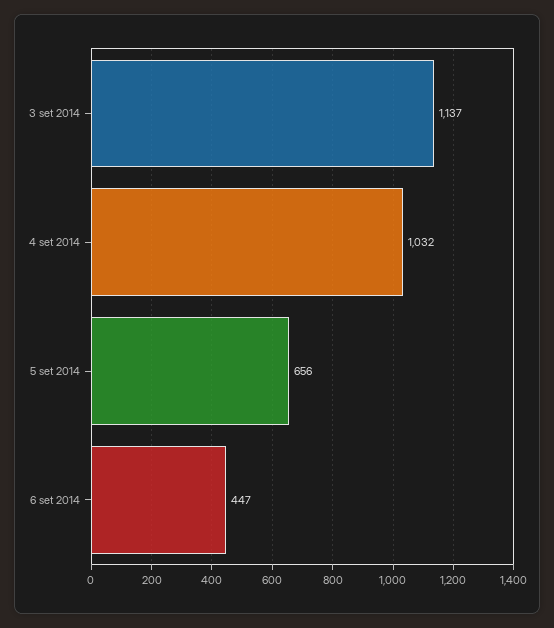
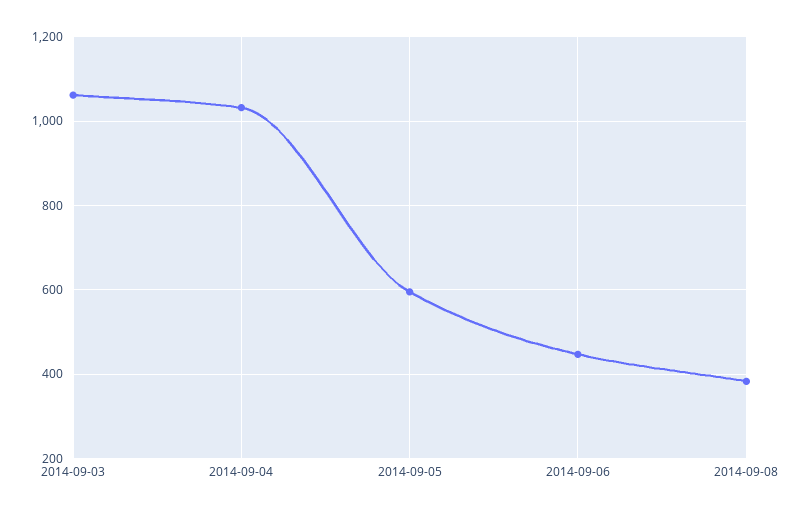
3 set 2014: 1137 -> 1060
5 set 2014: 656 -> 600
2014-09-08: none -> 380

